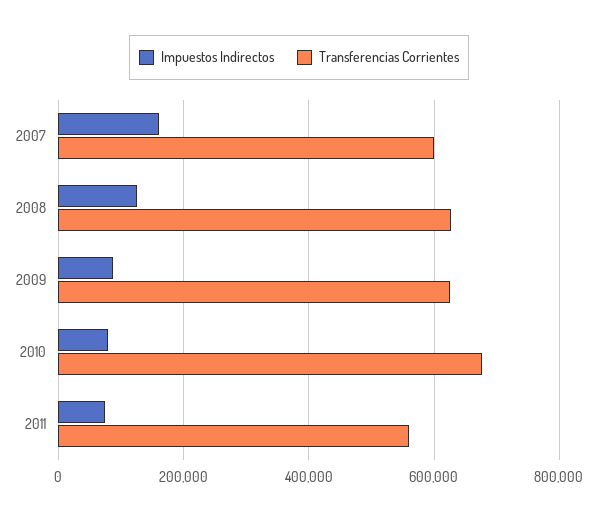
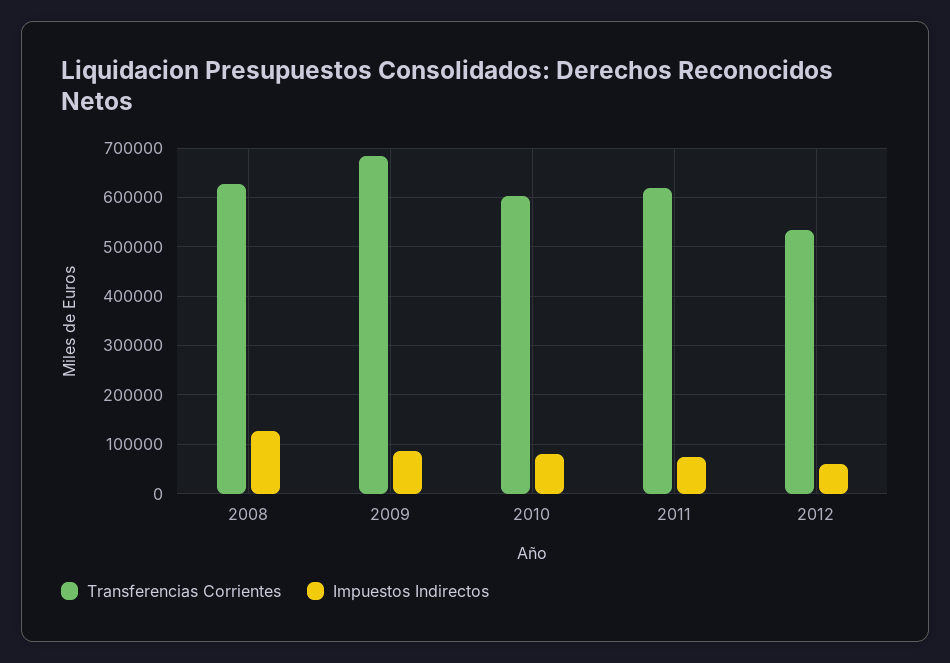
Impuestos Indirectos, 2007: 160000 -> none
Transferencias Corrientes, 2007: 600000 -> none
Transferencias Corrientes, 2009: 620000 -> 680000
Transferencias Corrientes, 2010: 680000 -> 600000
Transferencias Corrientes, 2011: 560000 -> 620000
Transferencias Corrientes, 2012: none -> 540000
Impuestos Indirectos, 2012: none -> 60000

